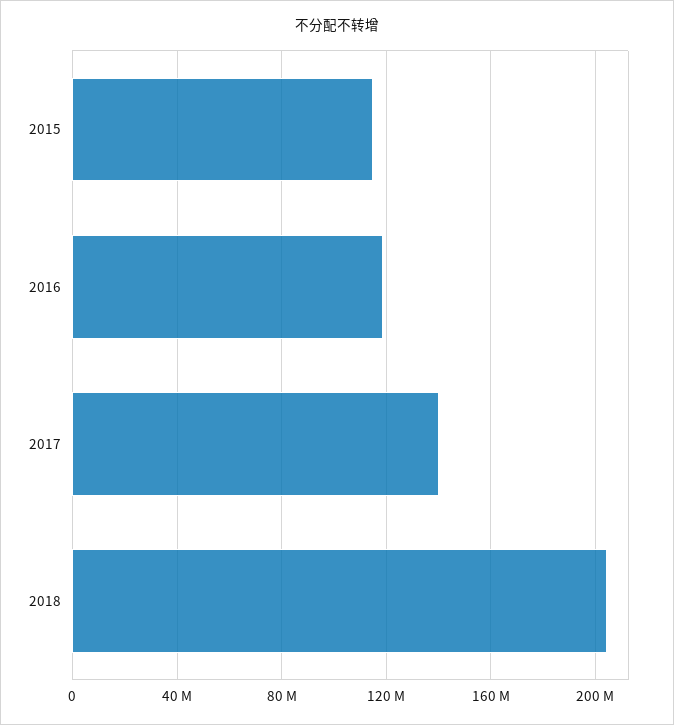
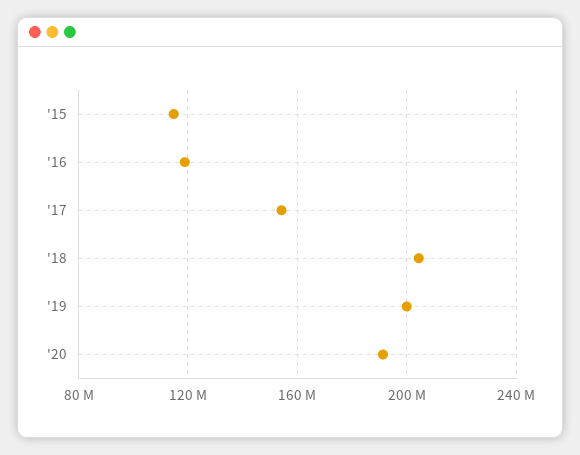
2017: 140000000 -> 155000000
'19: none -> 200000000
'20: none -> 190000000

